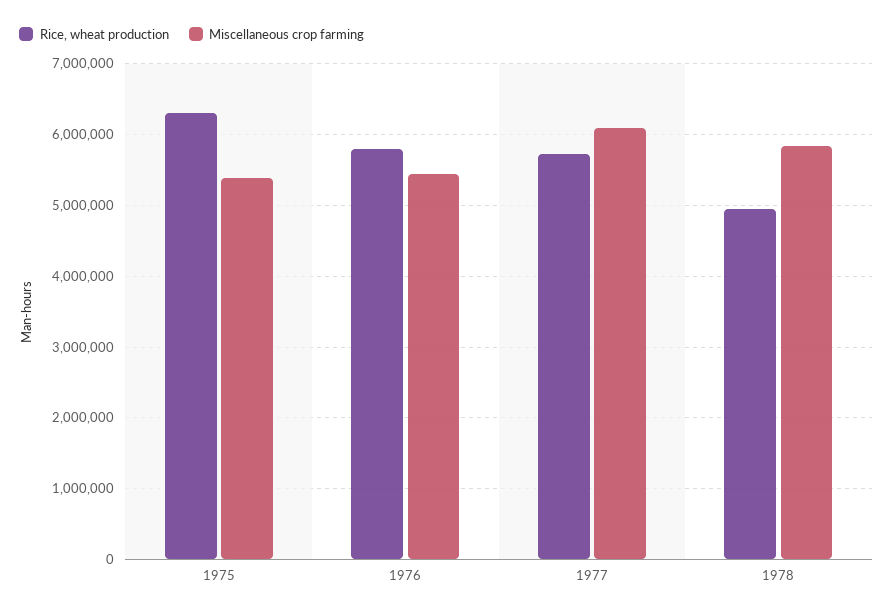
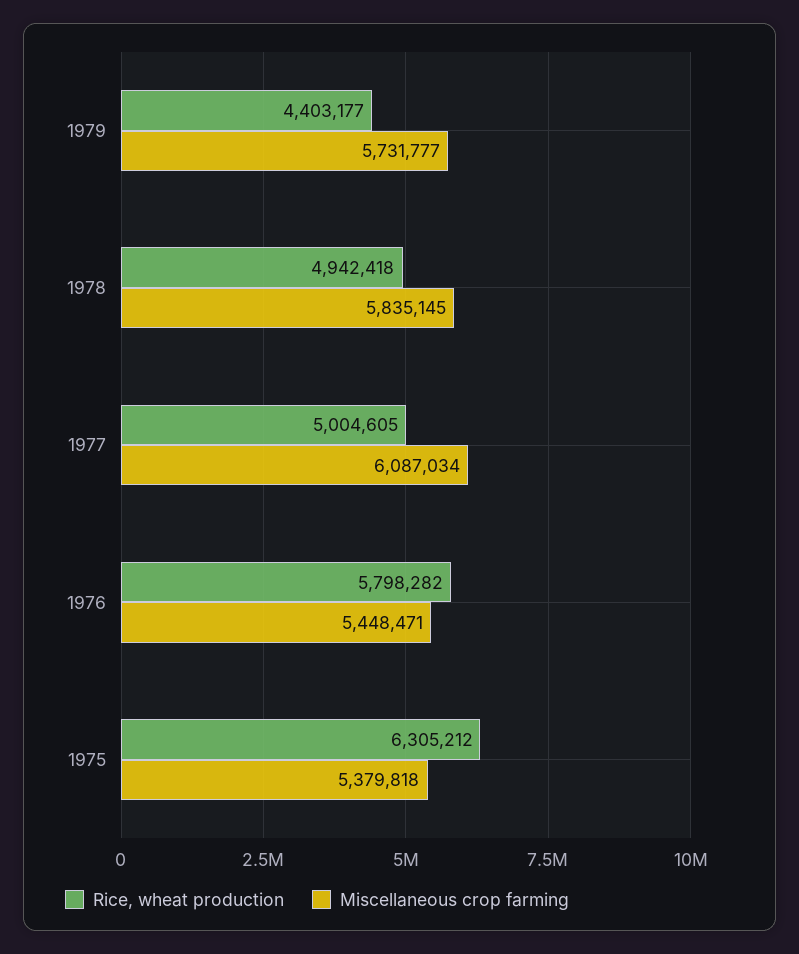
Rice, wheat production, 1977: 5700000 -> 5004605
Rice, wheat production, 1979: none -> 4403177
Miscellaneous crop farming, 1979: none -> 5731777

